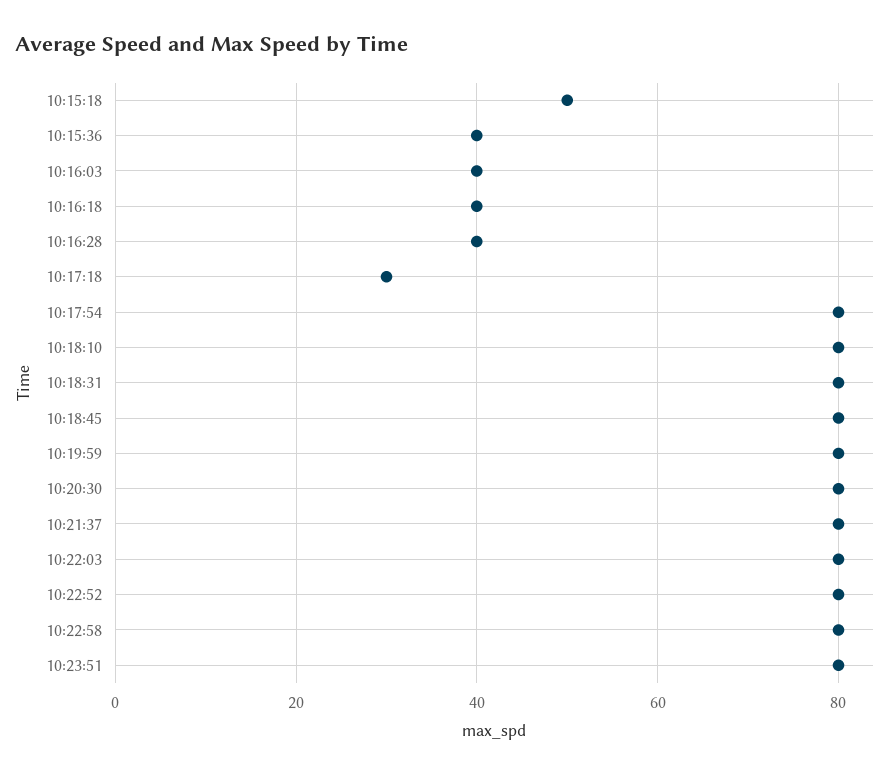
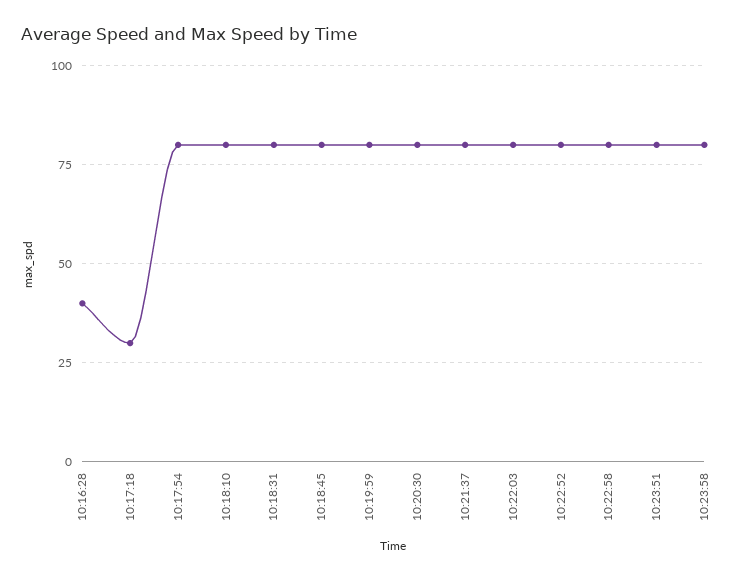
10:15:18: 50 -> none
10:15:36: 40 -> none
10:16:03: 40 -> none
10:16:18: 40 -> none
10:23:58: none -> 80

